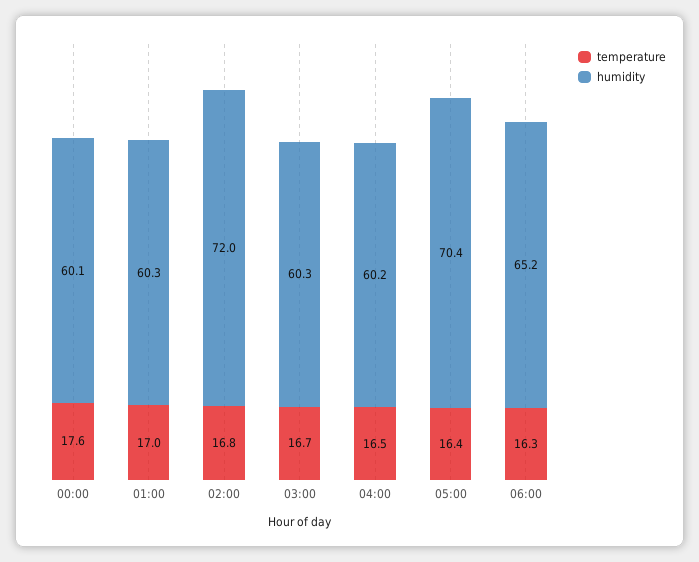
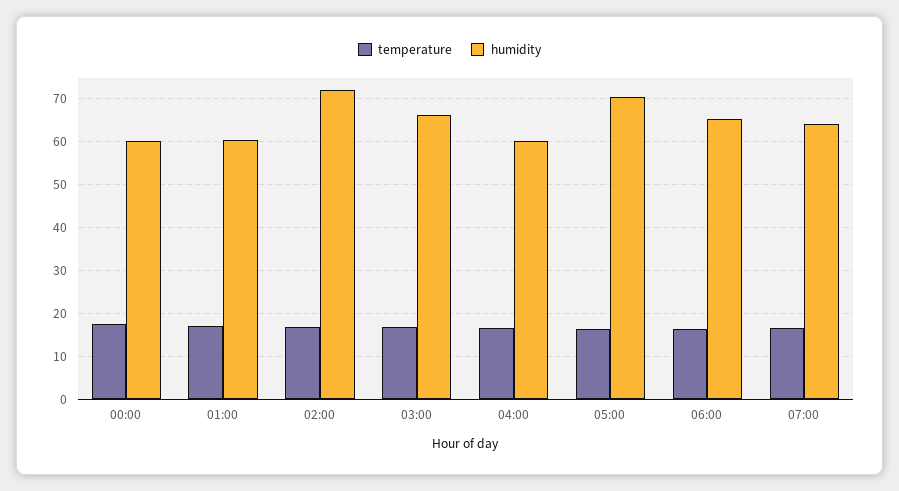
humidity, 03:00: 60.3 -> 66
temperature, 07:00: none -> 16
humidity, 07:00: none -> 64

